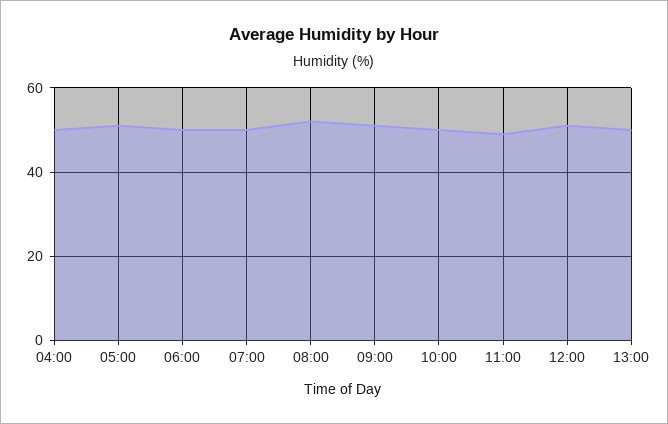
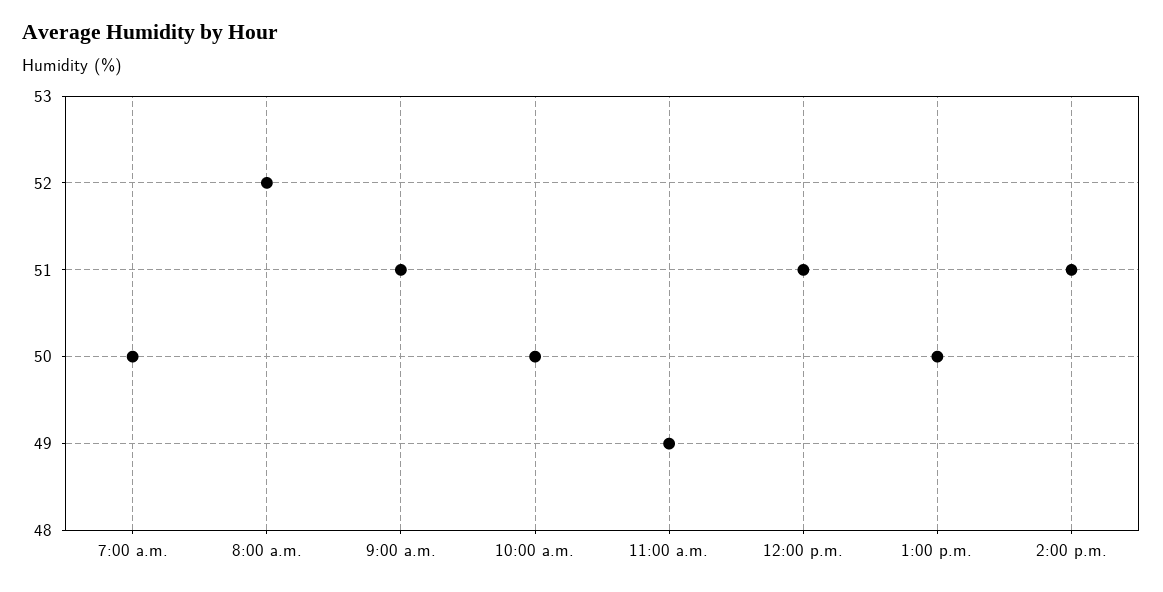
04:00: 50 -> none
05:00: 50 -> none
06:00: 50 -> none
2:00 p.m.: none -> 51

